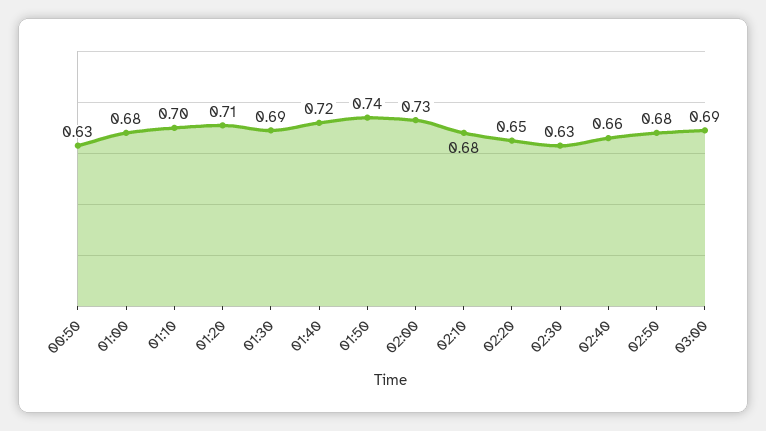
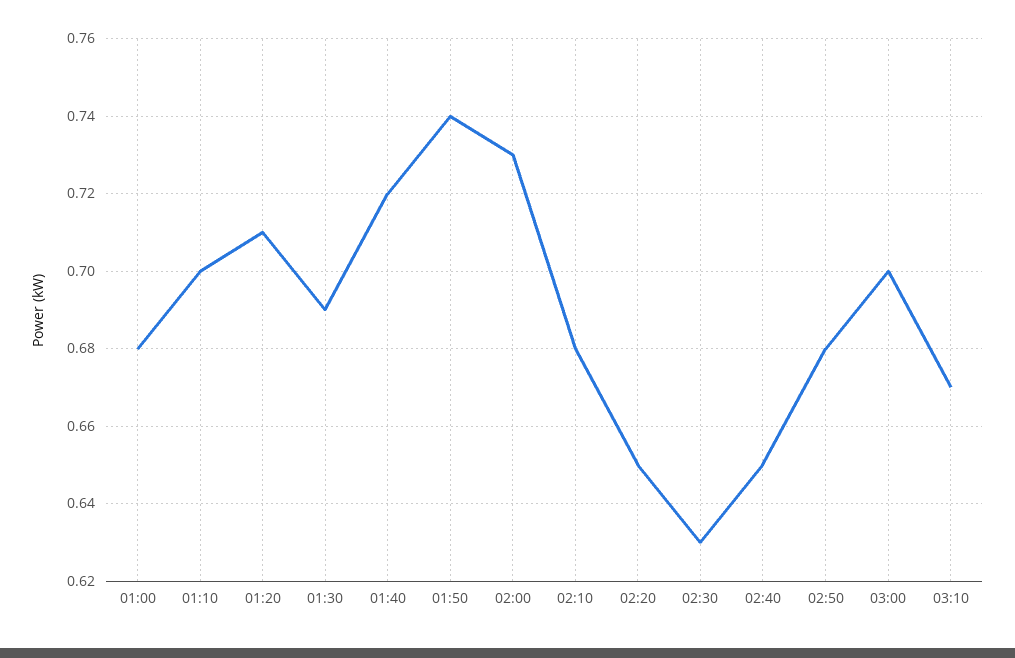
00:50: 0.63 -> none
02:40: 0.66 -> 0.65
03:00: 0.69 -> 0.7
03:10: none -> 0.67

